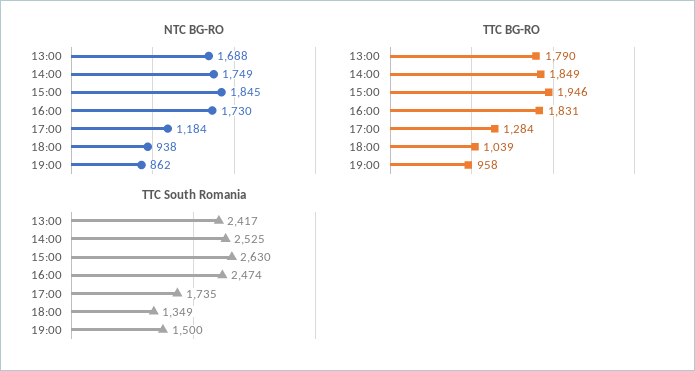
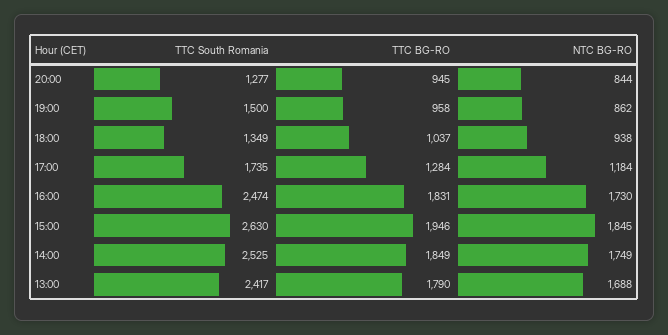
TTC BG-RO, 18:00: 1039 -> 1037
TTC South Romania, 20:00: none -> 1277
TTC BG-RO, 20:00: none -> 945
NTC BG-RO, 20:00: none -> 844

